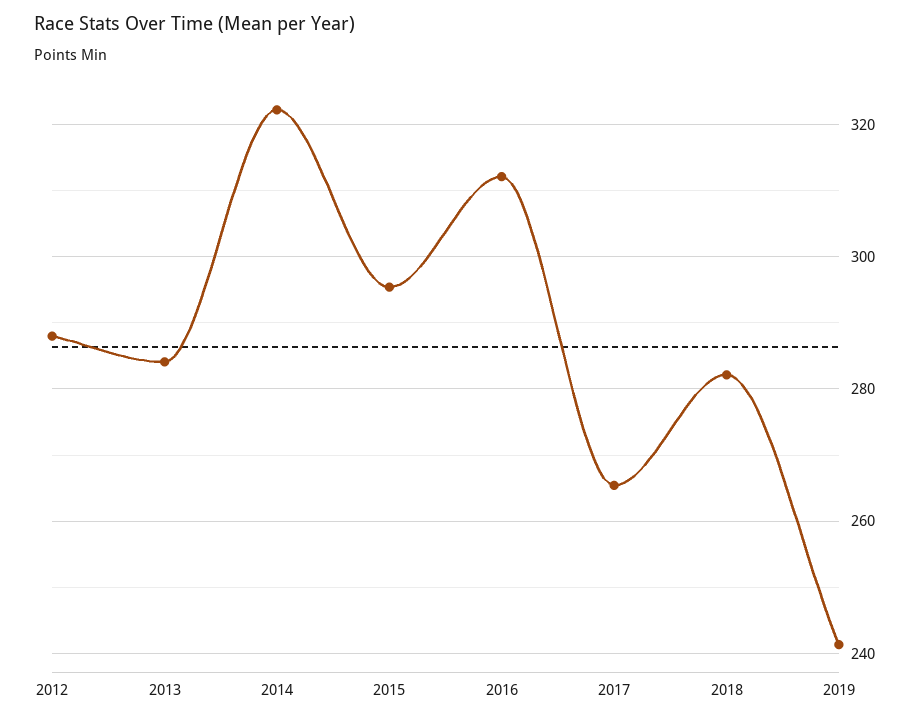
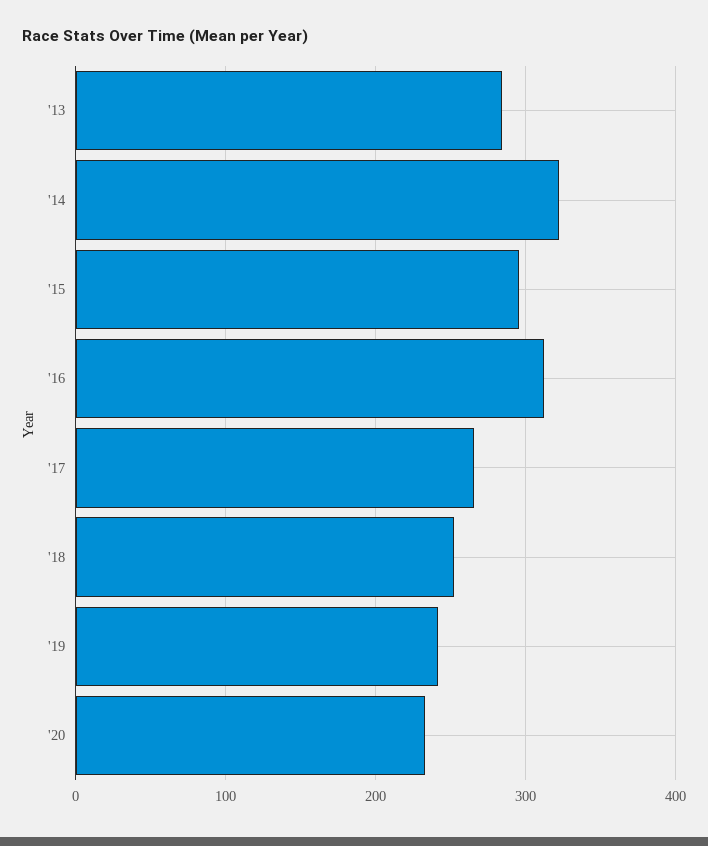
2012: 288 -> none
2018: 282 -> 250
'20: none -> 230

